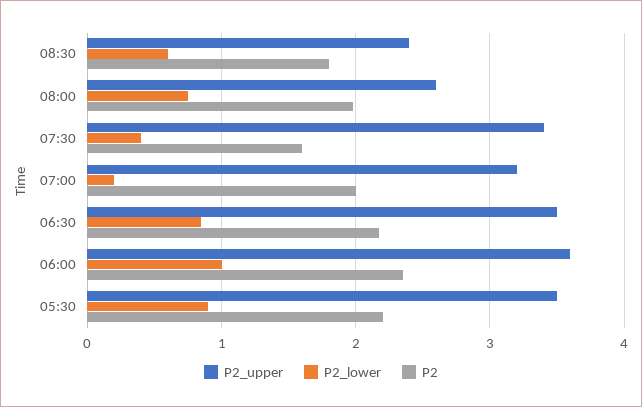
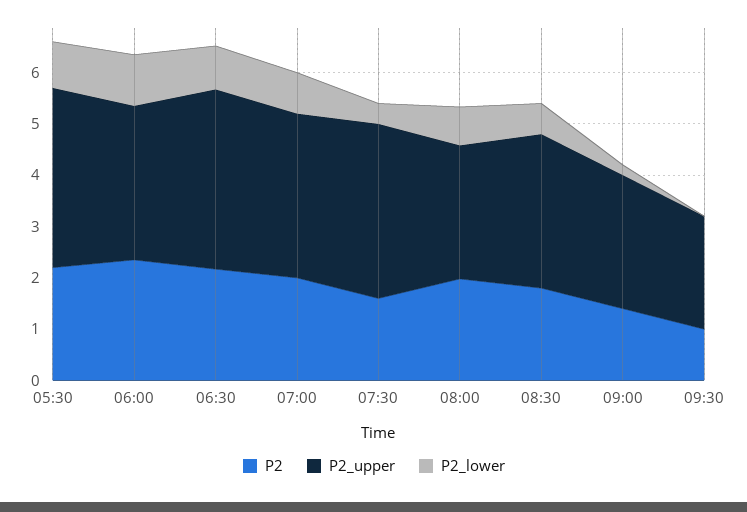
P2_upper, 08:30: 2.4 -> 3
P2_lower, 07:00: 0.2 -> 0.8
P2_upper, 06:00: 3.6 -> 3
P2, 09:00: none -> 1.4
P2_upper, 09:00: none -> 2.6
P2_lower, 09:00: none -> 0.2
P2, 09:30: none -> 1
P2_upper, 09:30: none -> 2.2
P2_lower, 09:30: none -> 0

